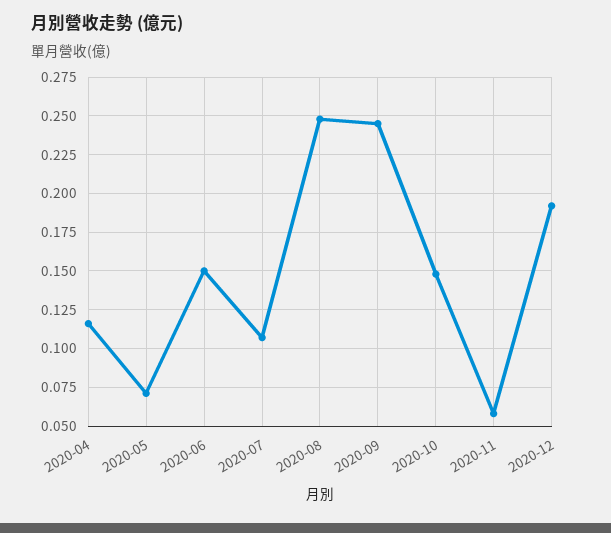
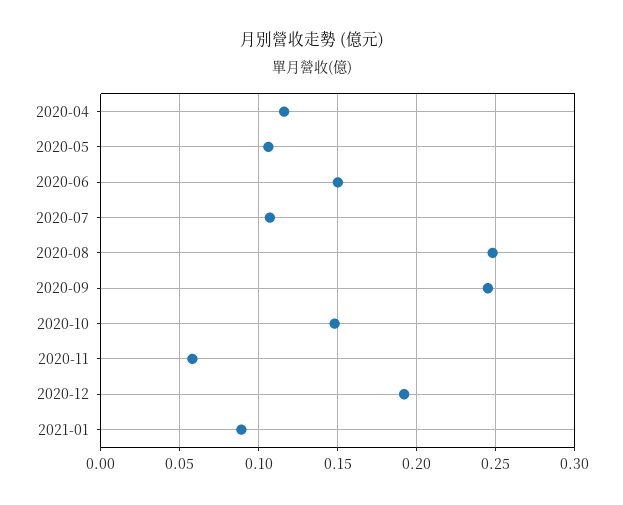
2020-05: 0.07 -> 0.105
2021-01: none -> 0.09

